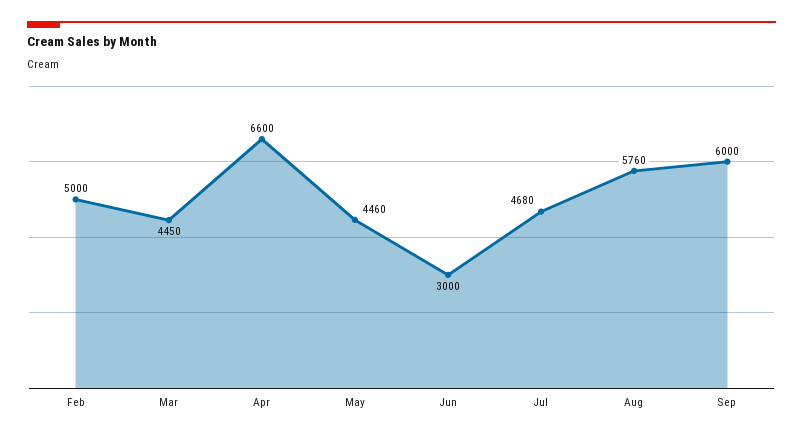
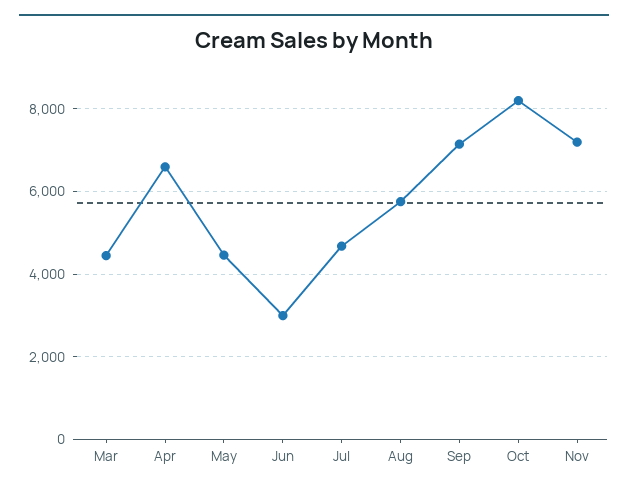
Feb: 5000 -> none
Sep: 6000 -> 7200
Oct: none -> 8200
Nov: none -> 7200

